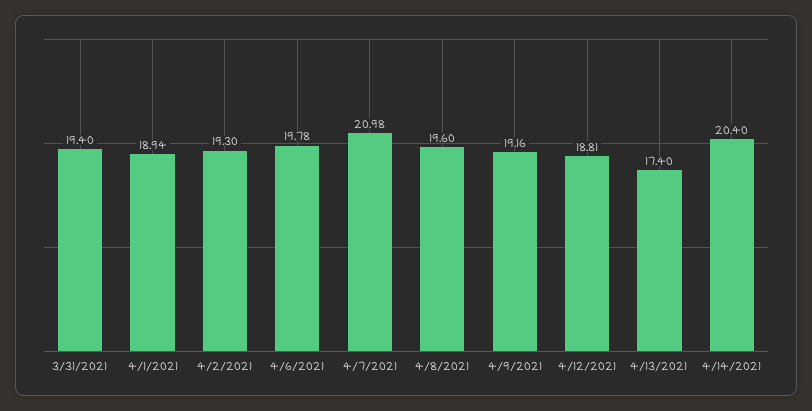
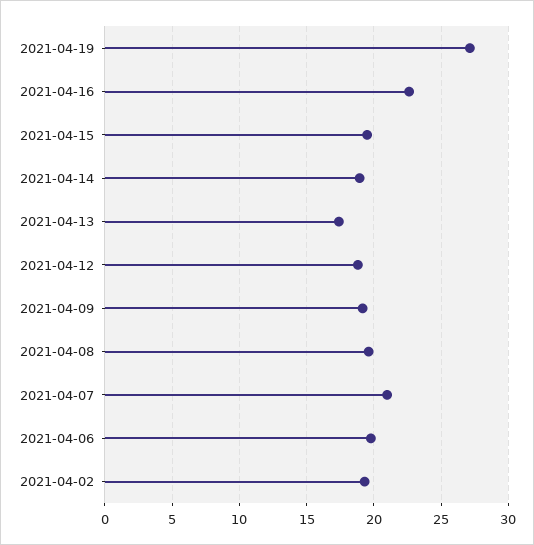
3/31/2021: 19.4 -> none
4/1/2021: 18.94 -> none
4/14/2021: 20.4 -> 19
2021-04-19: none -> 27
2021-04-16: none -> 22.5
2021-04-15: none -> 19.5

